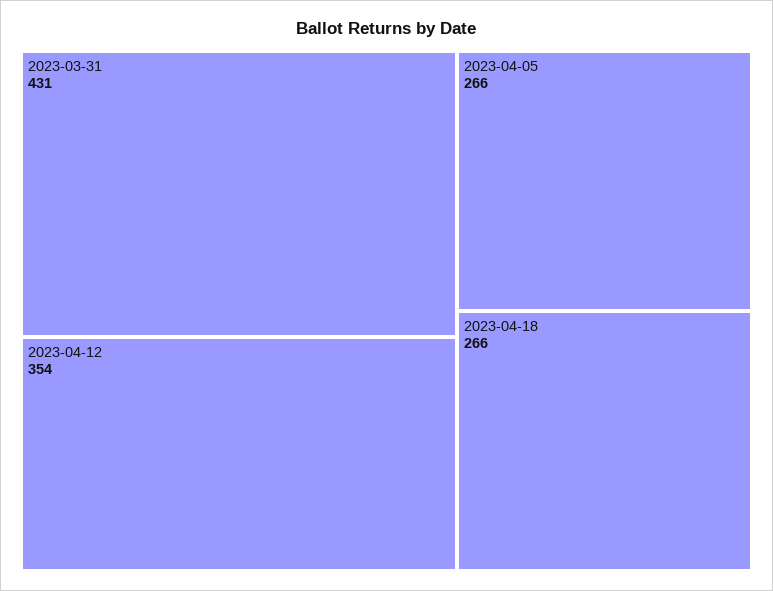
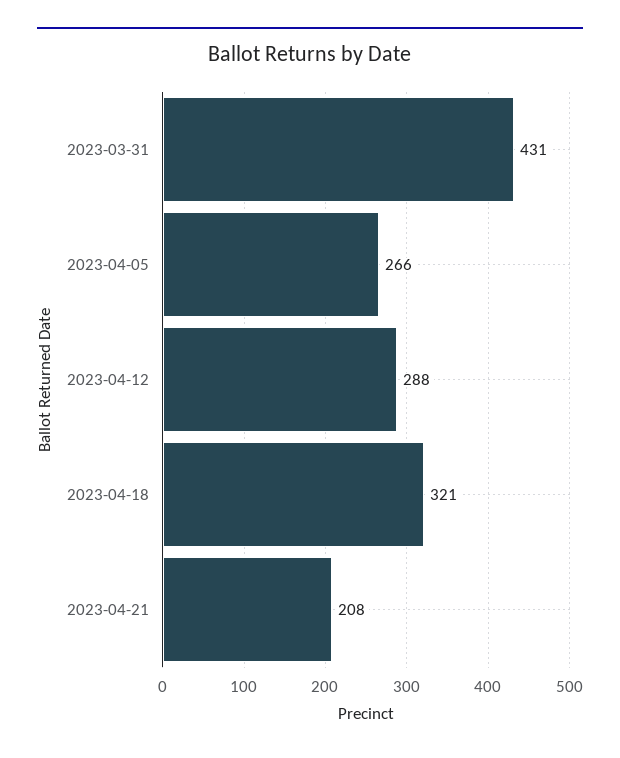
2023-04-12: 354 -> 288
2023-04-18: 266 -> 321
2023-04-21: none -> 208

